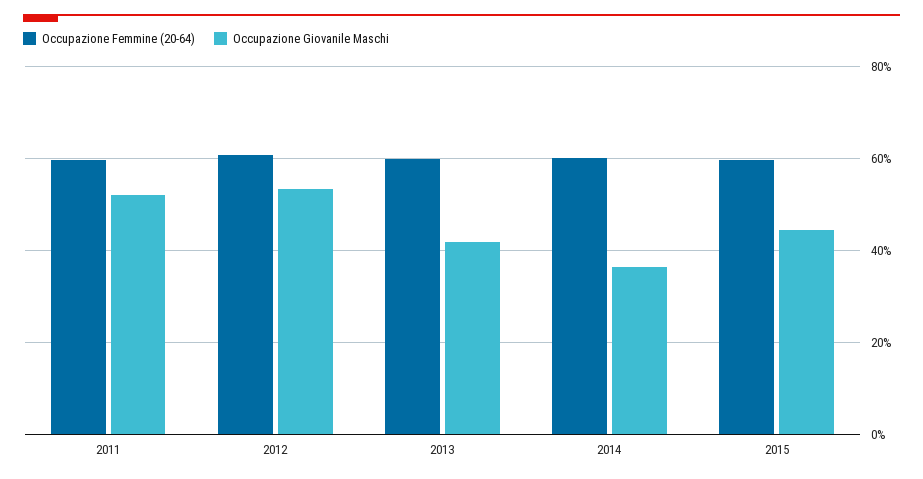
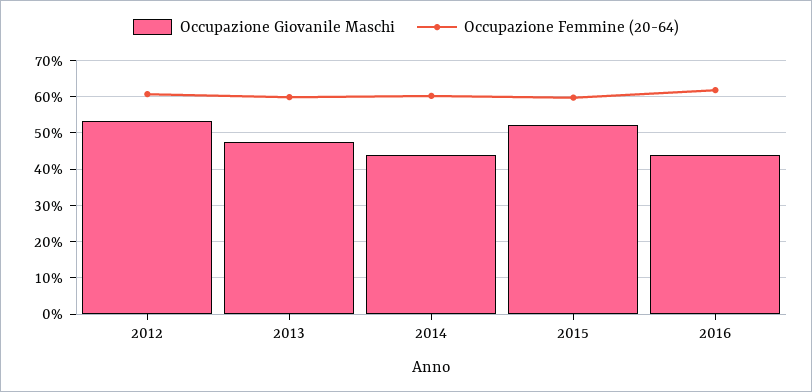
Occupazione Femmine (20-64), 2011: 60 -> none
Occupazione Giovanile Maschi, 2011: 52 -> none
Occupazione Giovanile Maschi, 2013: 42 -> 48
Occupazione Giovanile Maschi, 2014: 36 -> 44
Occupazione Giovanile Maschi, 2015: 44 -> 52
Occupazione Giovanile Maschi, 2016: none -> 44
Occupazione Femmine (20-64), 2016: none -> 62

